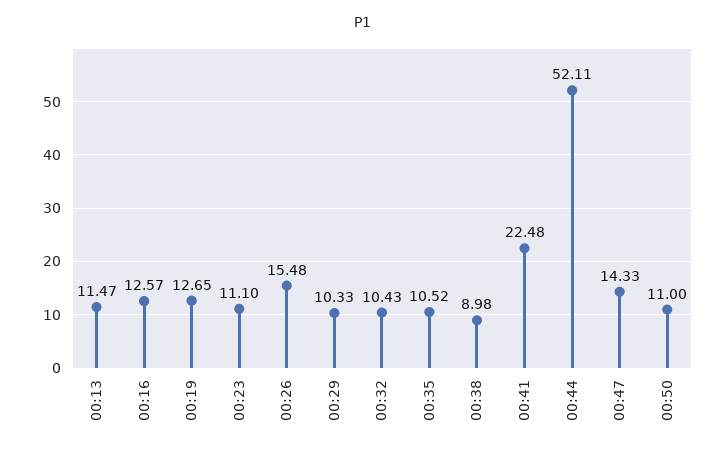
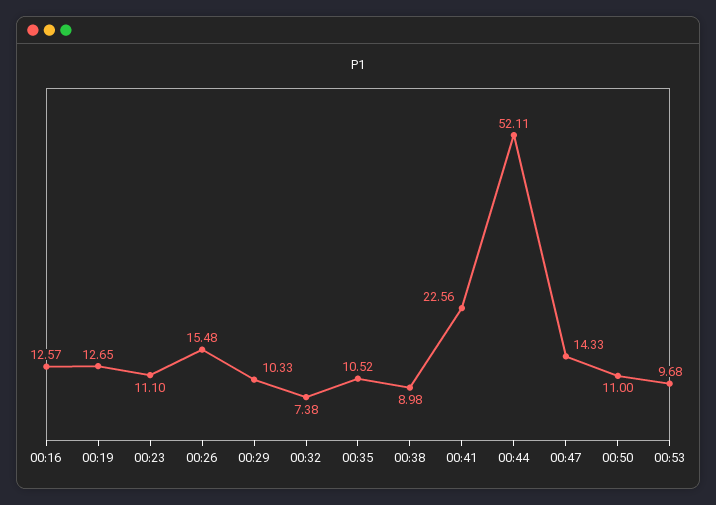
00:13: 11.47 -> none
00:32: 10.43 -> 7.38
00:41: 22.48 -> 22.56
00:53: none -> 9.68

